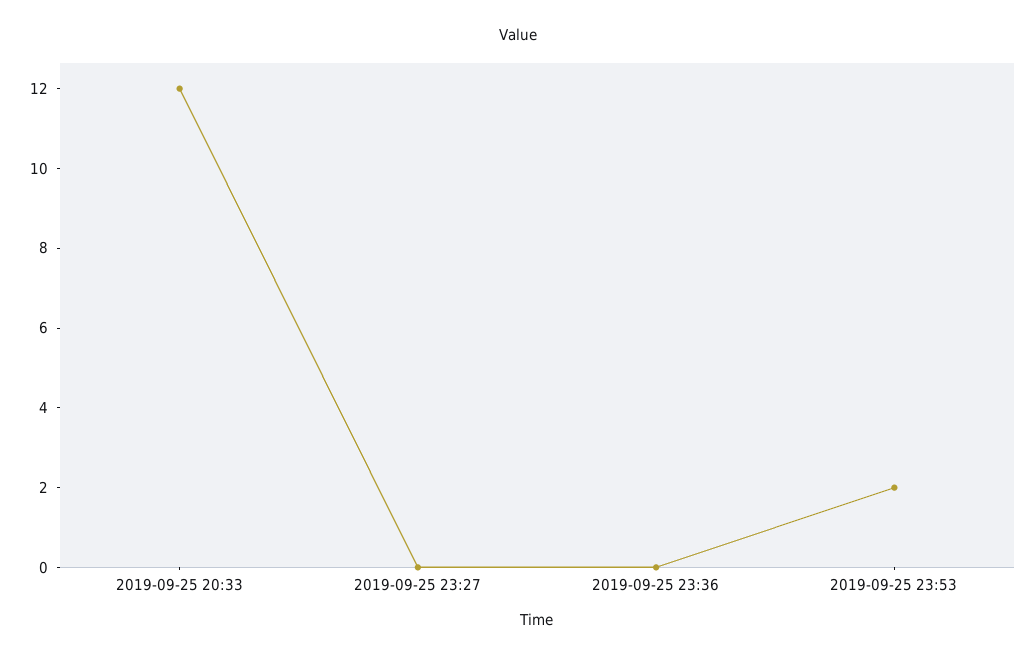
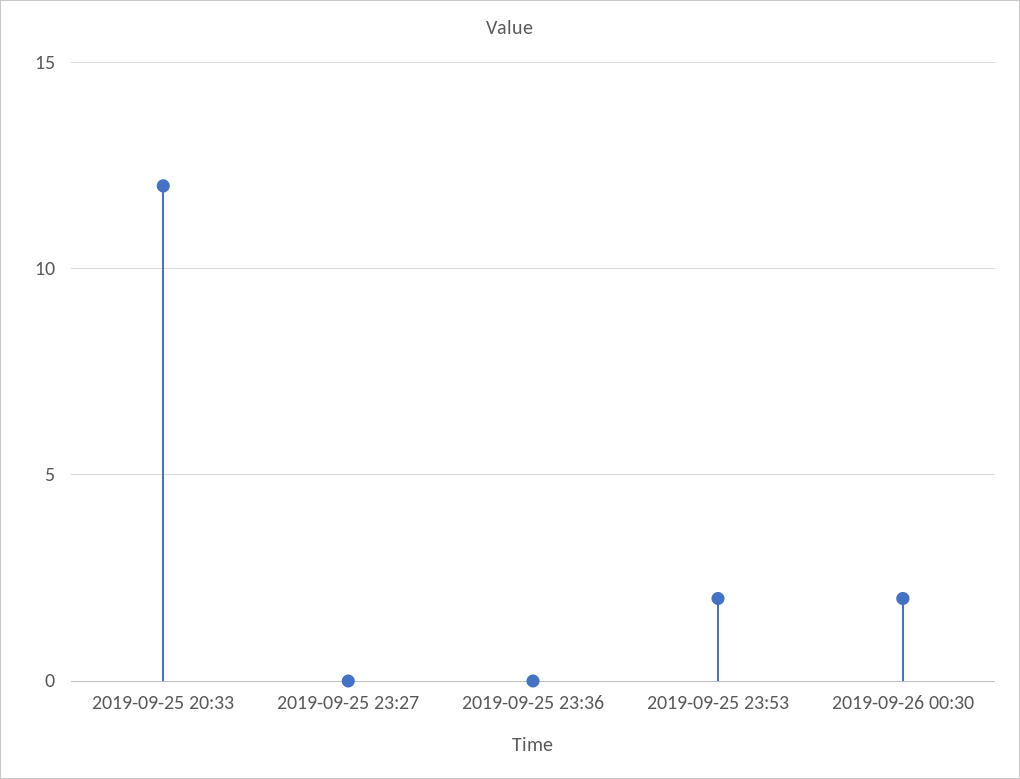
2019-09-26 00:30: none -> 2

